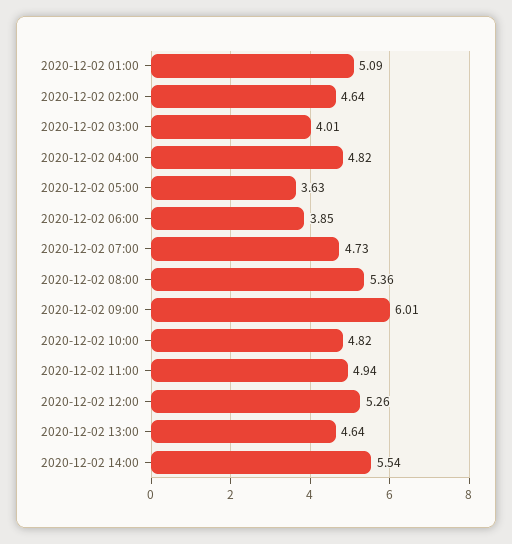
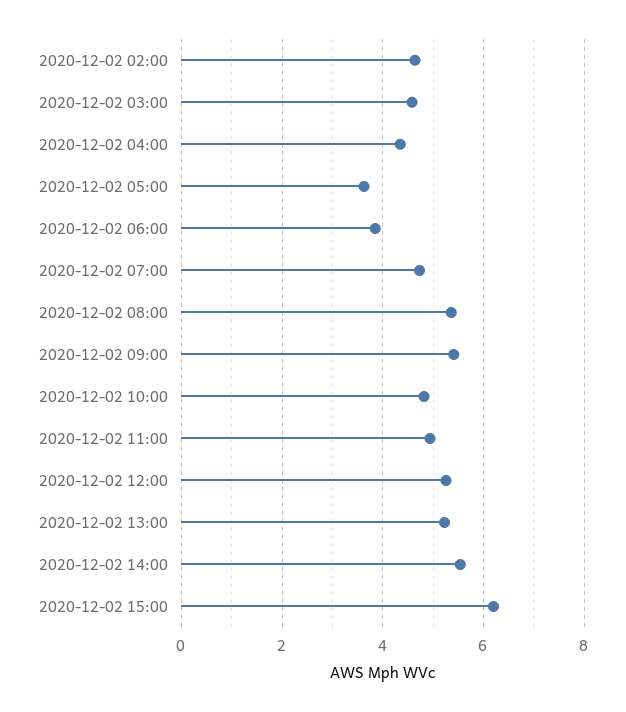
2020-12-02 01:00: 5.09 -> none
2020-12-02 03:00: 4.01 -> 4.6
2020-12-02 04:00: 4.82 -> 4.4
2020-12-02 09:00: 6.01 -> 5.4
2020-12-02 13:00: 4.64 -> 5.2
2020-12-02 15:00: none -> 6.2

